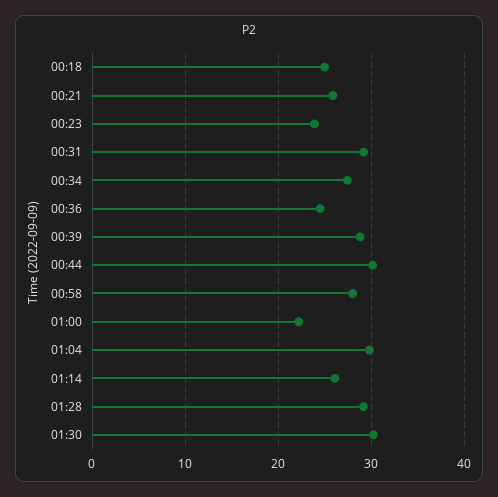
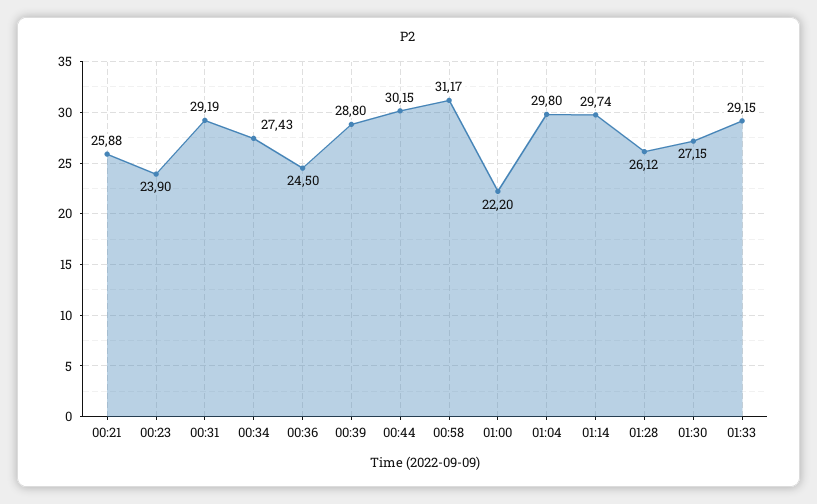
00:18: 25 -> none
00:58: 28 -> 31.17
01:14: 26 -> 29.74
01:28: 29 -> 26.12
01:30: 30 -> 27.15
01:33: none -> 29.15

